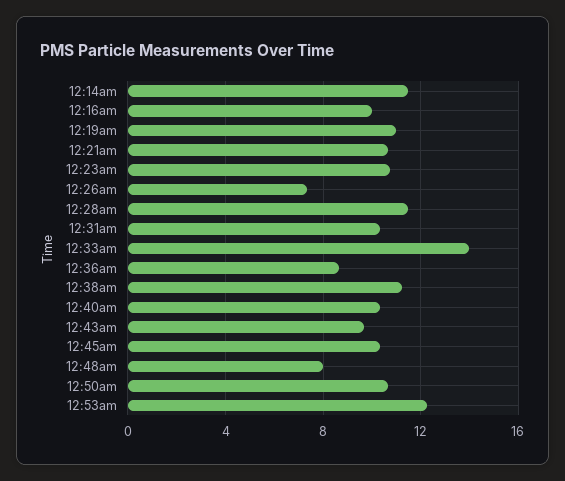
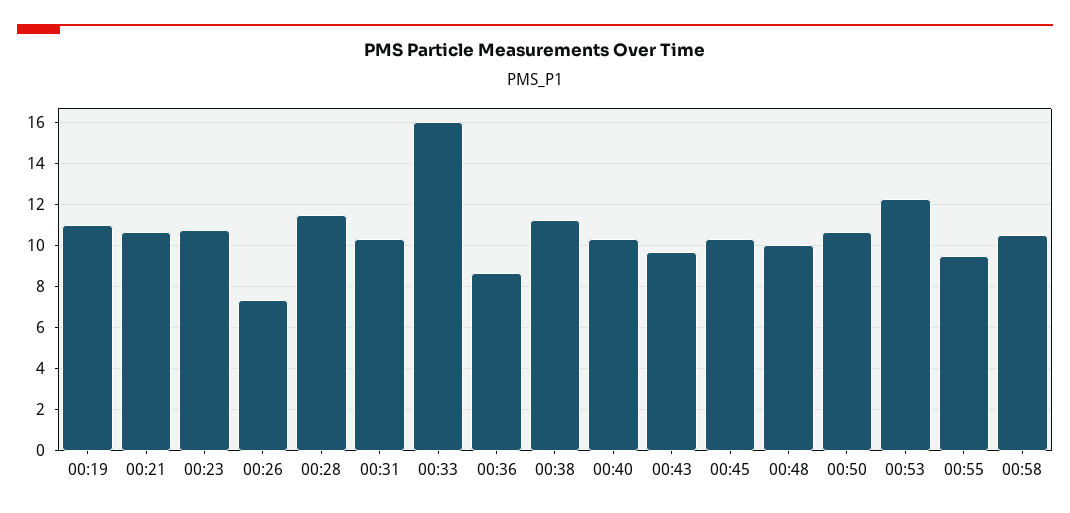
12:14am: 11.5 -> none
12:16am: 10 -> none
12:33am: 14 -> 16
12:48am: 8 -> 10
00:55: none -> 9.5
00:58: none -> 10.5

